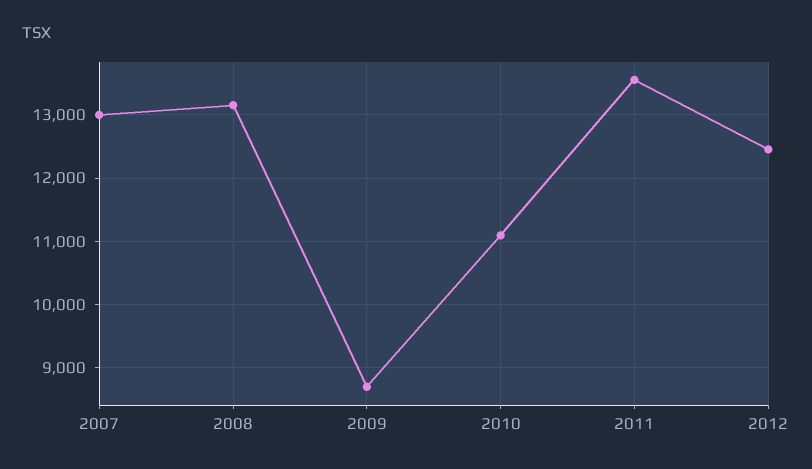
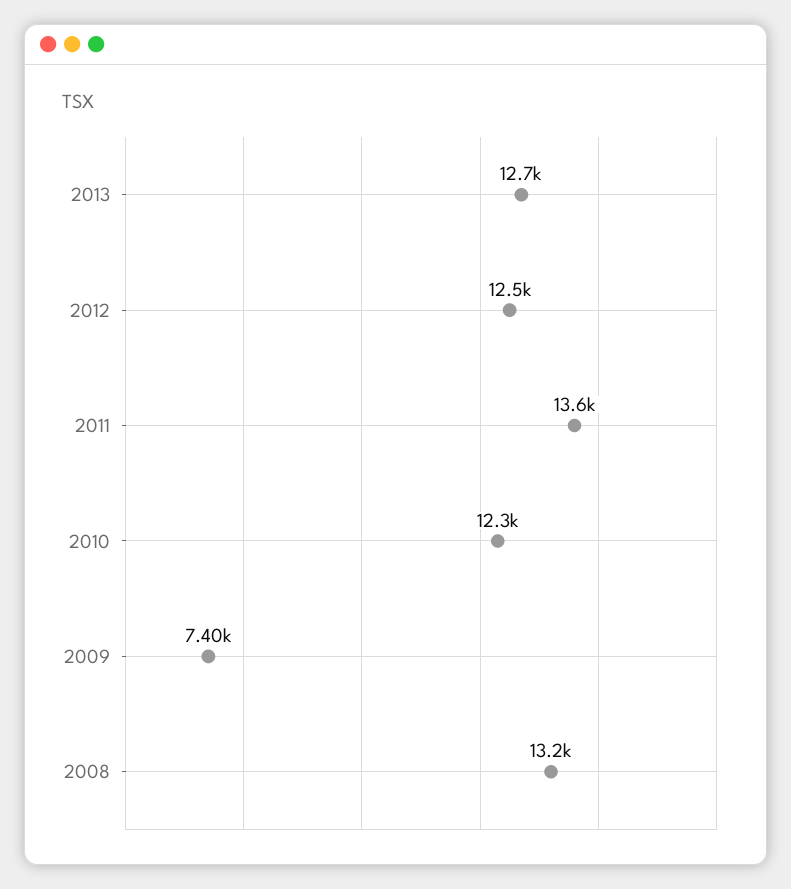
2007: 13000 -> none
2009: 8700 -> 7400
2010: 11100 -> 12300
2013: none -> 12700

